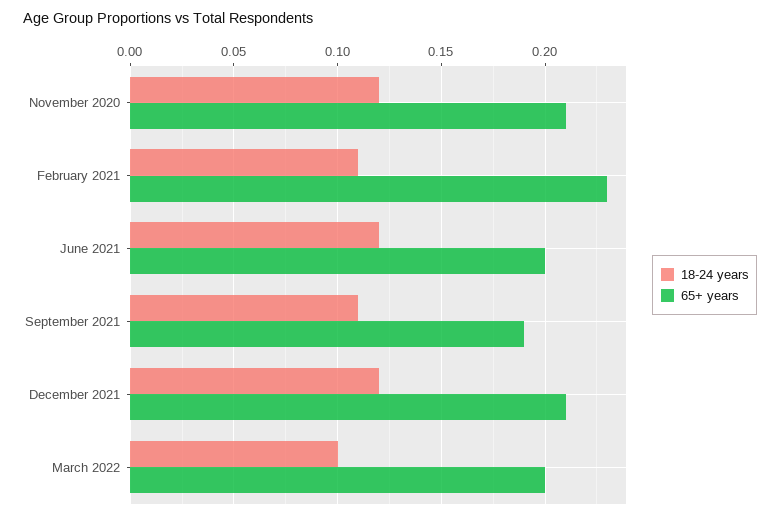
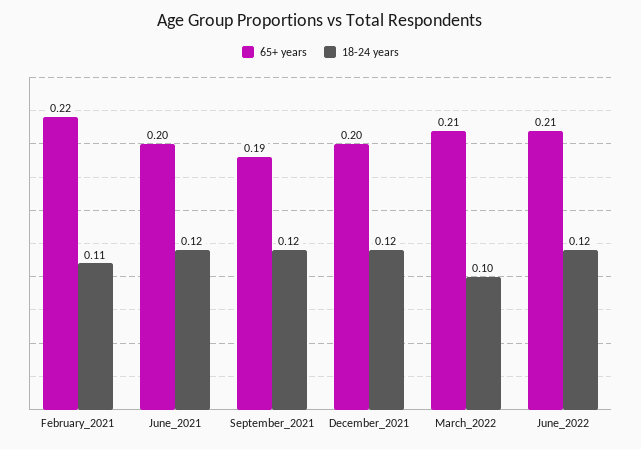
18-24 years, November 2020: 0.12 -> none
65+ years, November 2020: 0.21 -> none
65+ years, February 2021: 0.23 -> 0.22
18-24 years, September 2021: 0.11 -> 0.12
65+ years, December 2021: 0.21 -> 0.2
65+ years, March 2022: 0.2 -> 0.21
65+ years, June_2022: none -> 0.21
18-24 years, June_2022: none -> 0.12

